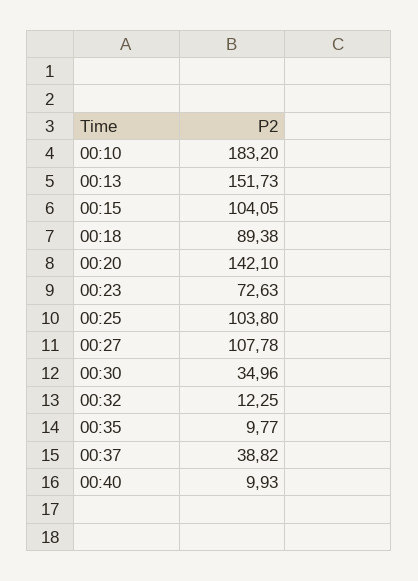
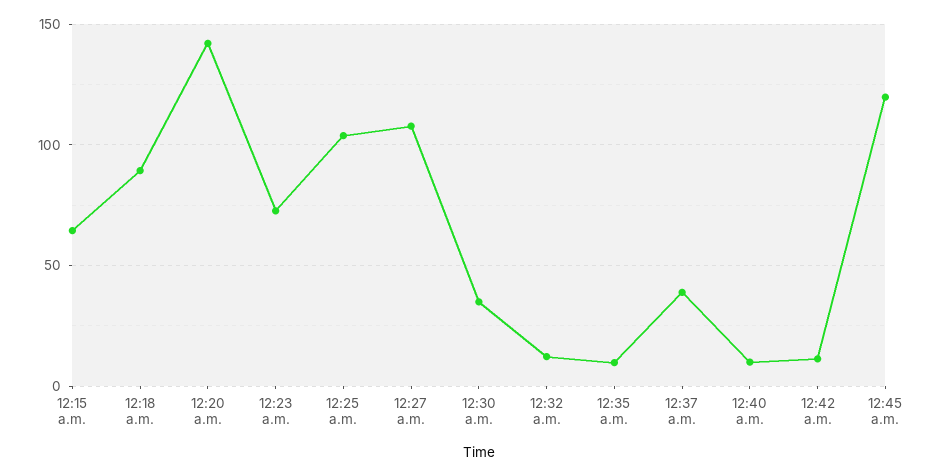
00:10: 183.2 -> none
00:13: 151.73 -> none
00:15: 104.05 -> 65
12:42 a.m.: none -> 10
12:45 a.m.: none -> 120

